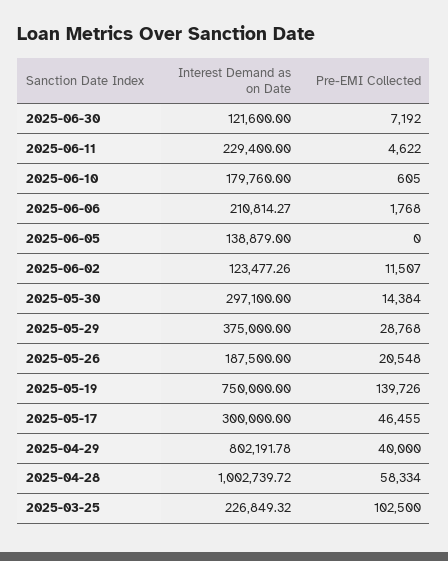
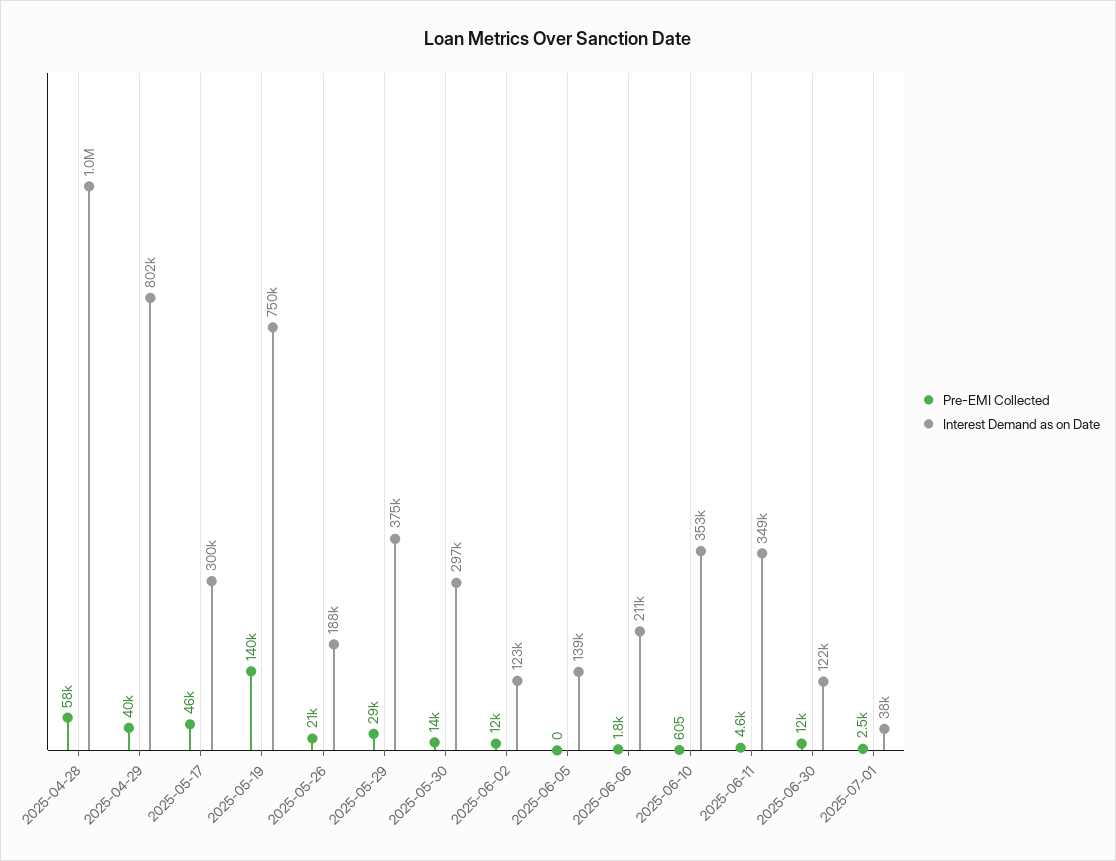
Pre-EMI Collected, 2025-06-30: 7192 -> 12000
Interest Demand as on Date, 2025-06-11: 229400 -> 349000
Interest Demand as on Date, 2025-06-10: 179760 -> 353000
Interest Demand as on Date, 2025-03-25: 226849.32 -> none
Pre-EMI Collected, 2025-03-25: 102500 -> none
Pre-EMI Collected, 2025-07-01: none -> 2500
Interest Demand as on Date, 2025-07-01: none -> 38000

